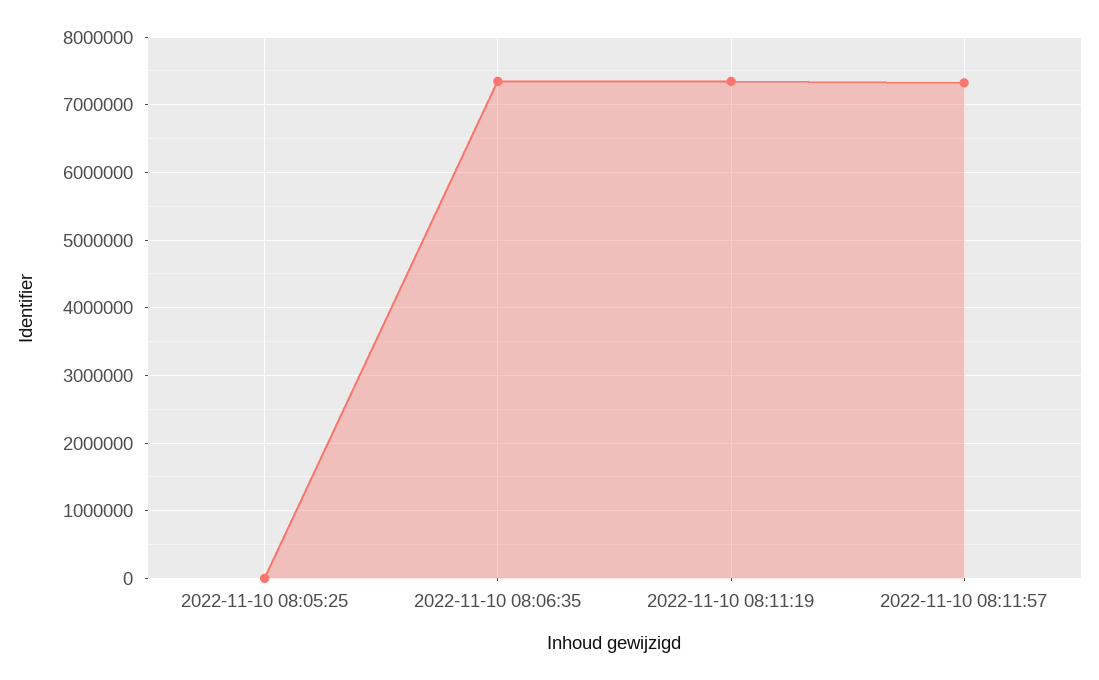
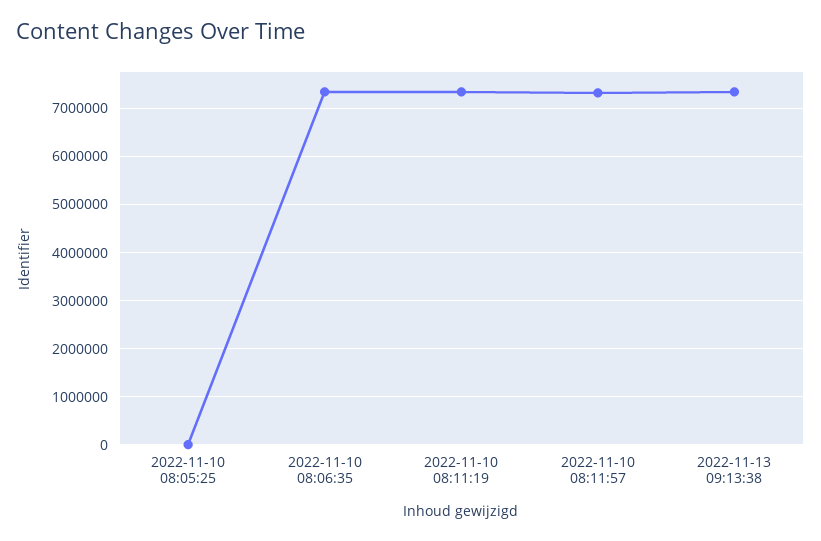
2022-11-13 09:13:38: none -> 7400000

